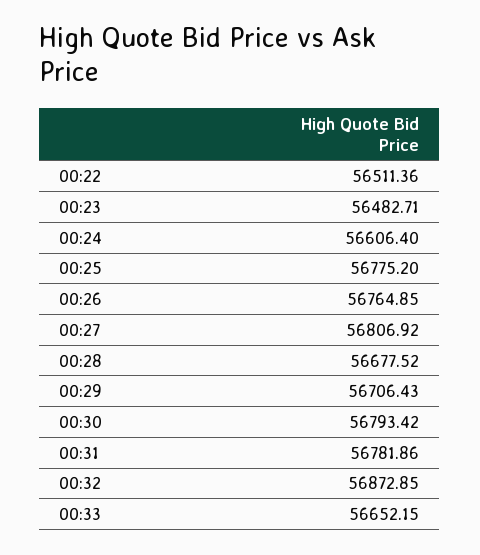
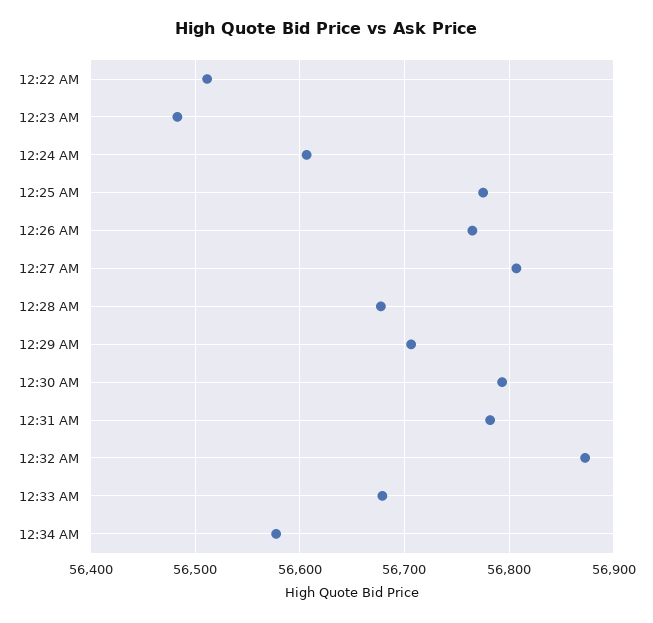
00:33: 56652.15 -> 56680
12:34 AM: none -> 56580

